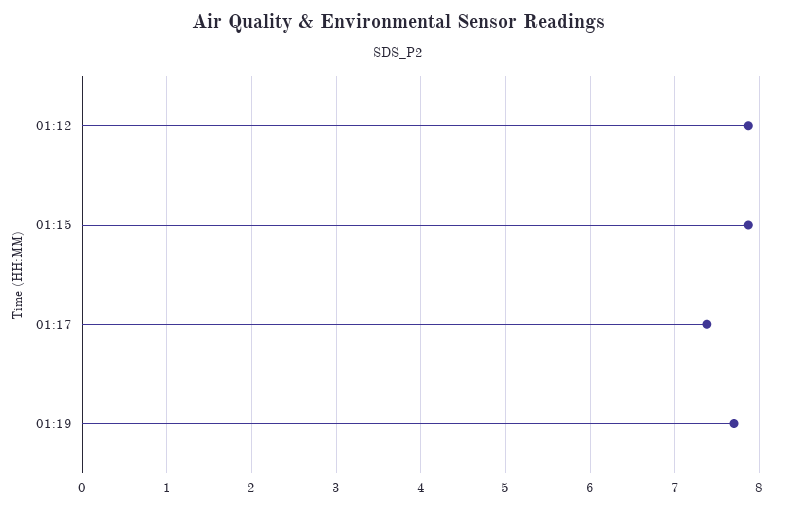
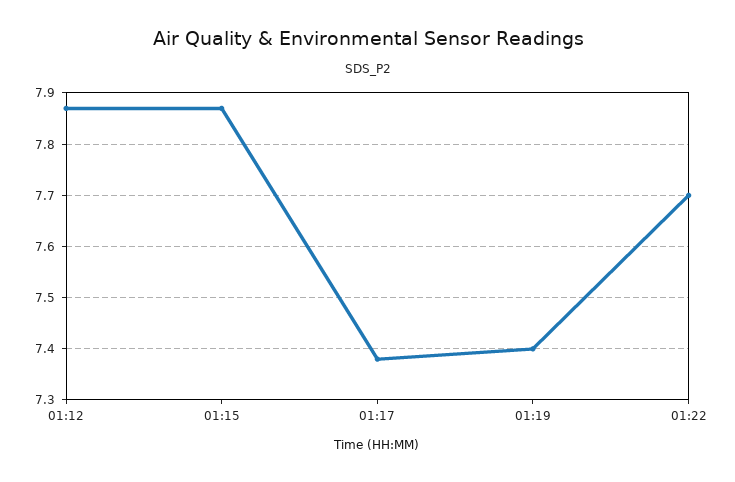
01:19: 7.7 -> 7.4
01:22: none -> 7.7

